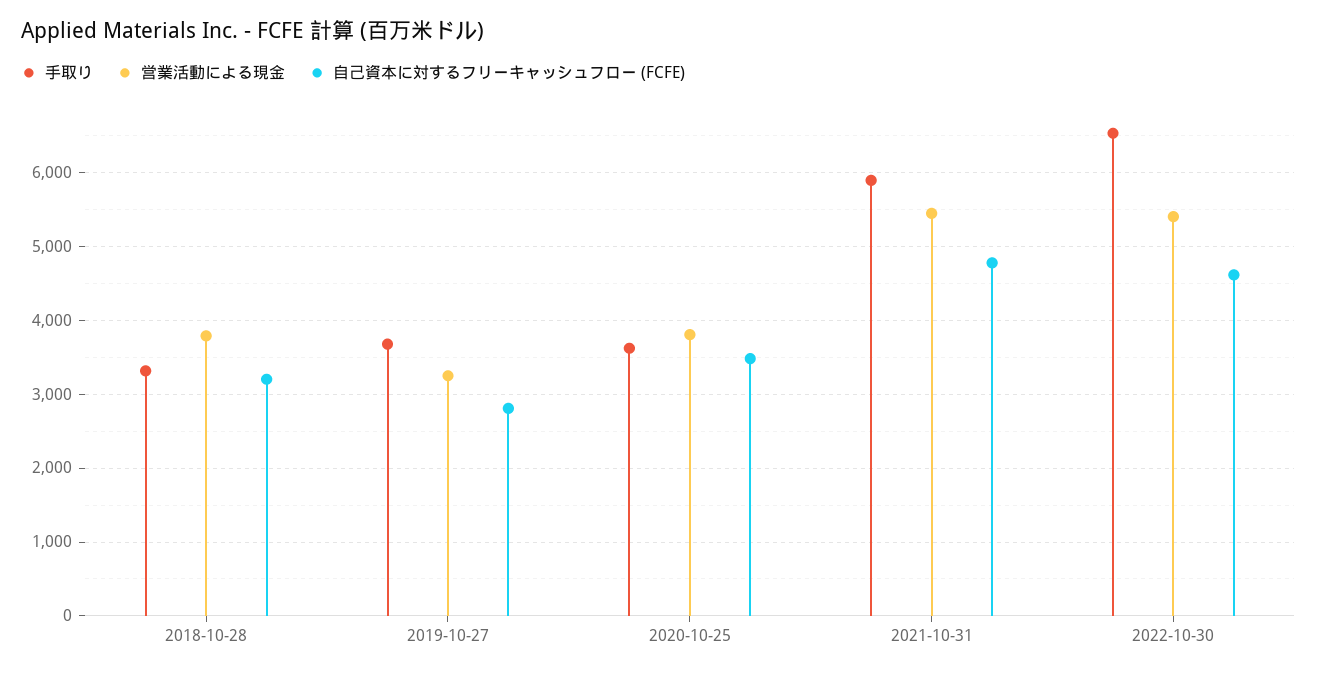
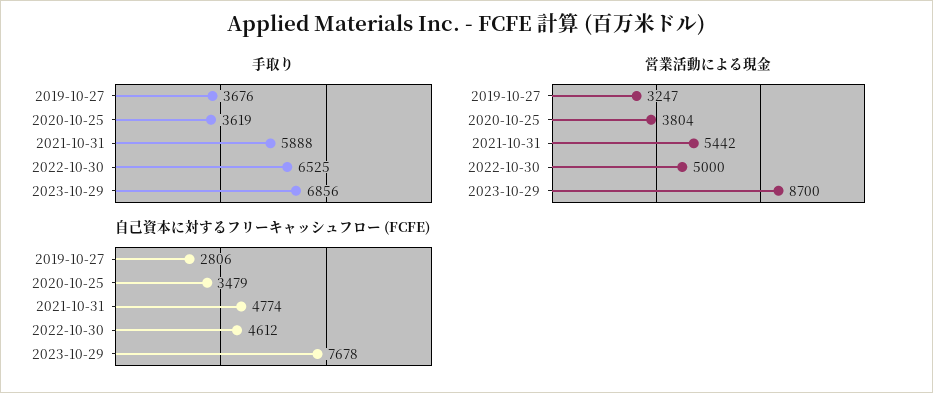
手取り, 2018-10-28: 3300 -> none
営業活動による現金, 2018-10-28: 3800 -> none
自己資本に対するフリーキャッシュフロー (FCFE), 2018-10-28: 3200 -> none
営業活動による現金, 2022-10-30: 5400 -> 5000
手取り, 2023-10-29: none -> 6856
営業活動による現金, 2023-10-29: none -> 8700
自己資本に対するフリーキャッシュフロー (FCFE), 2023-10-29: none -> 7678

